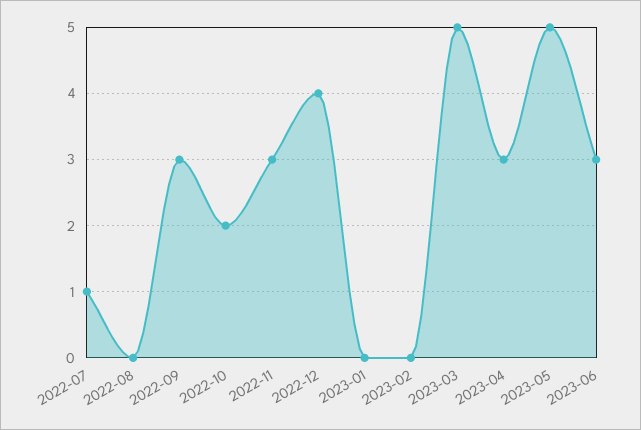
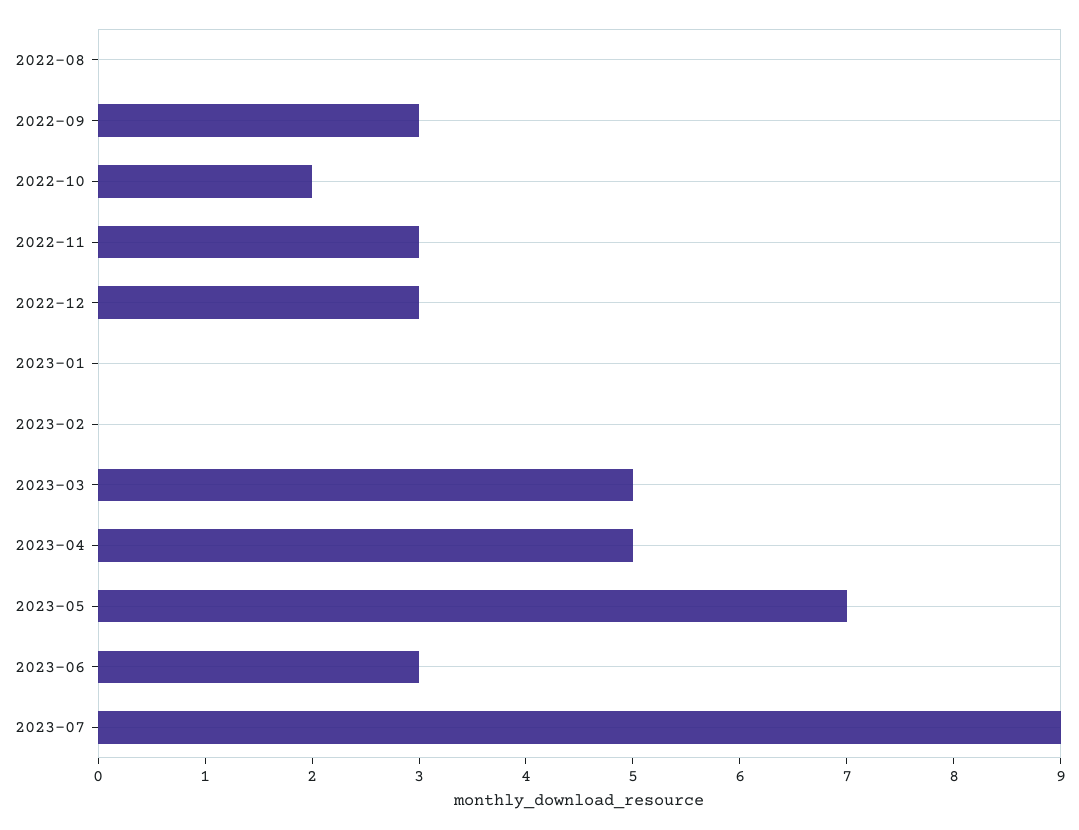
2022-07: 1 -> none
2022-12: 4 -> 3
2023-04: 3 -> 5
2023-05: 5 -> 7
2023-07: none -> 9

